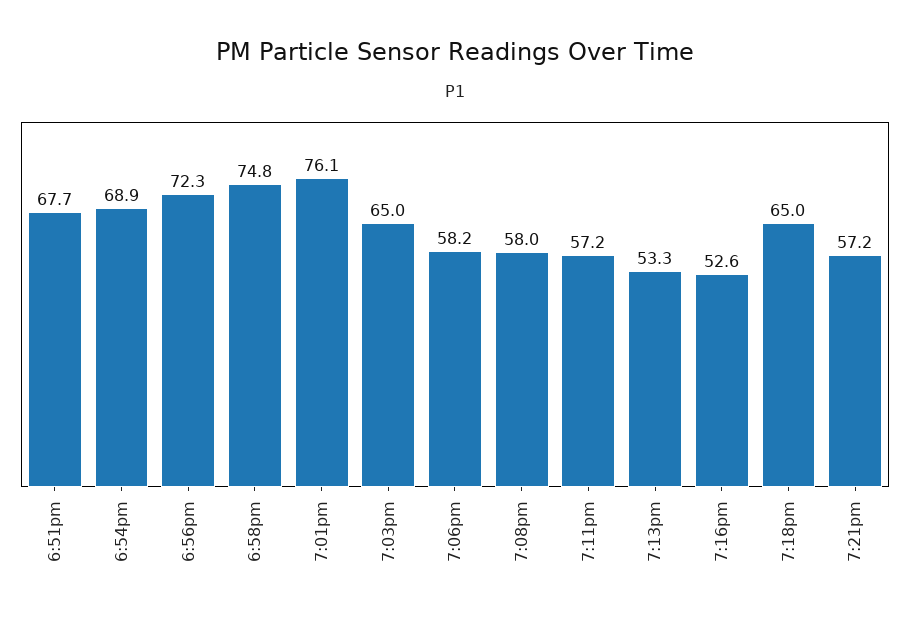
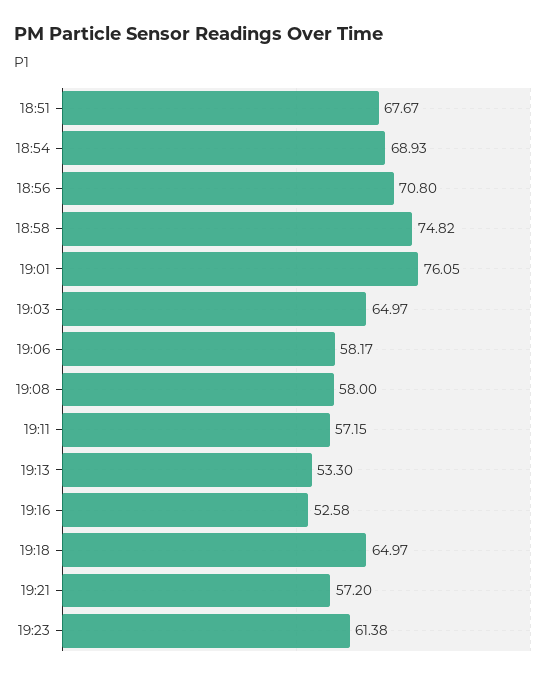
6:56pm: 72.3 -> 70.8
19:23: none -> 61.38

